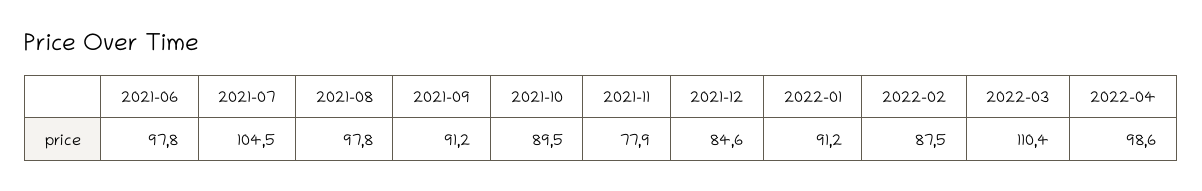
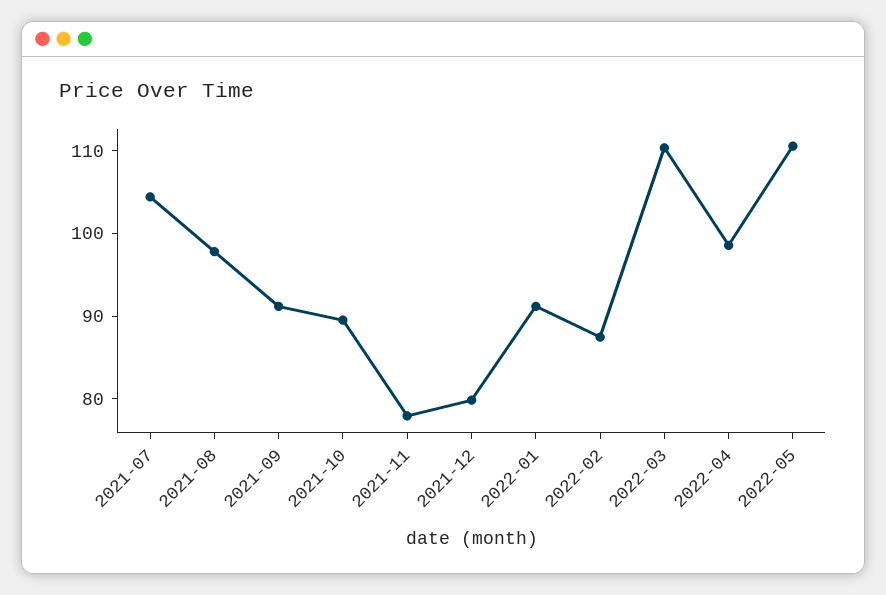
2021-06: 97.8 -> none
2021-12: 84.6 -> 80
2022-05: none -> 110

